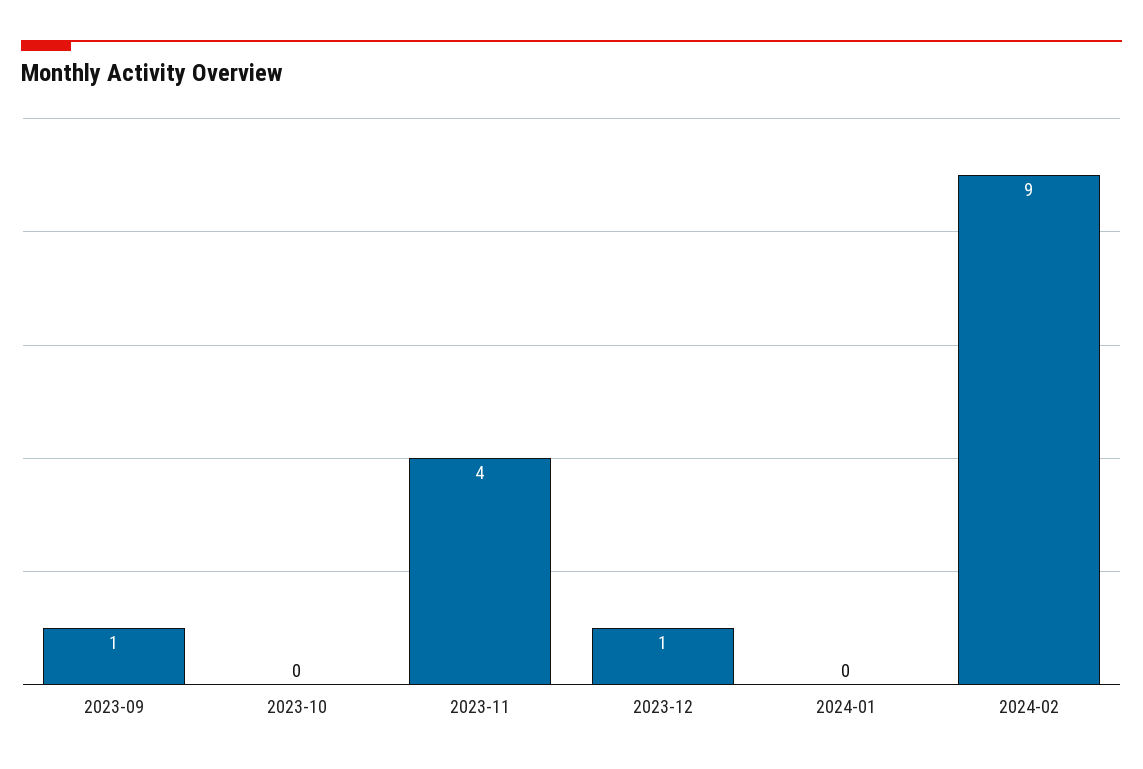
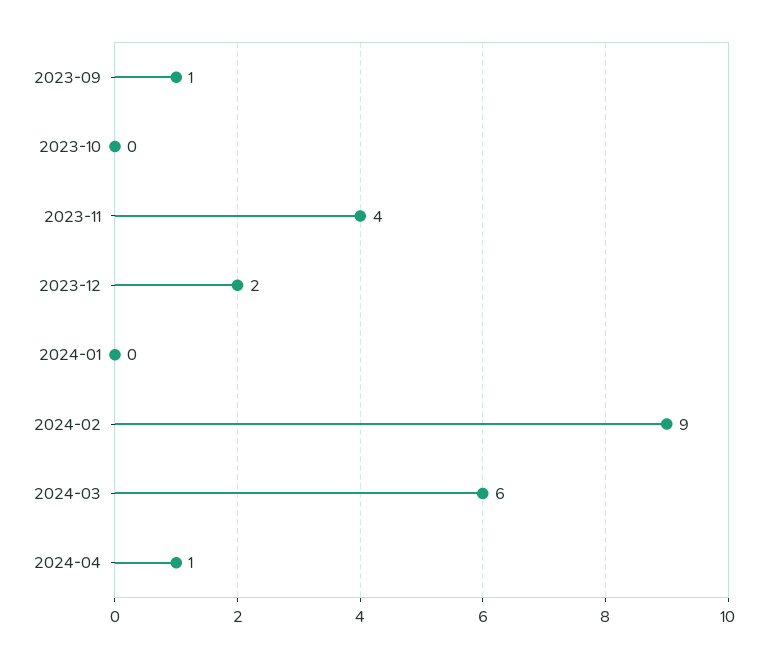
2023-12: 1 -> 2
2024-03: none -> 6
2024-04: none -> 1

